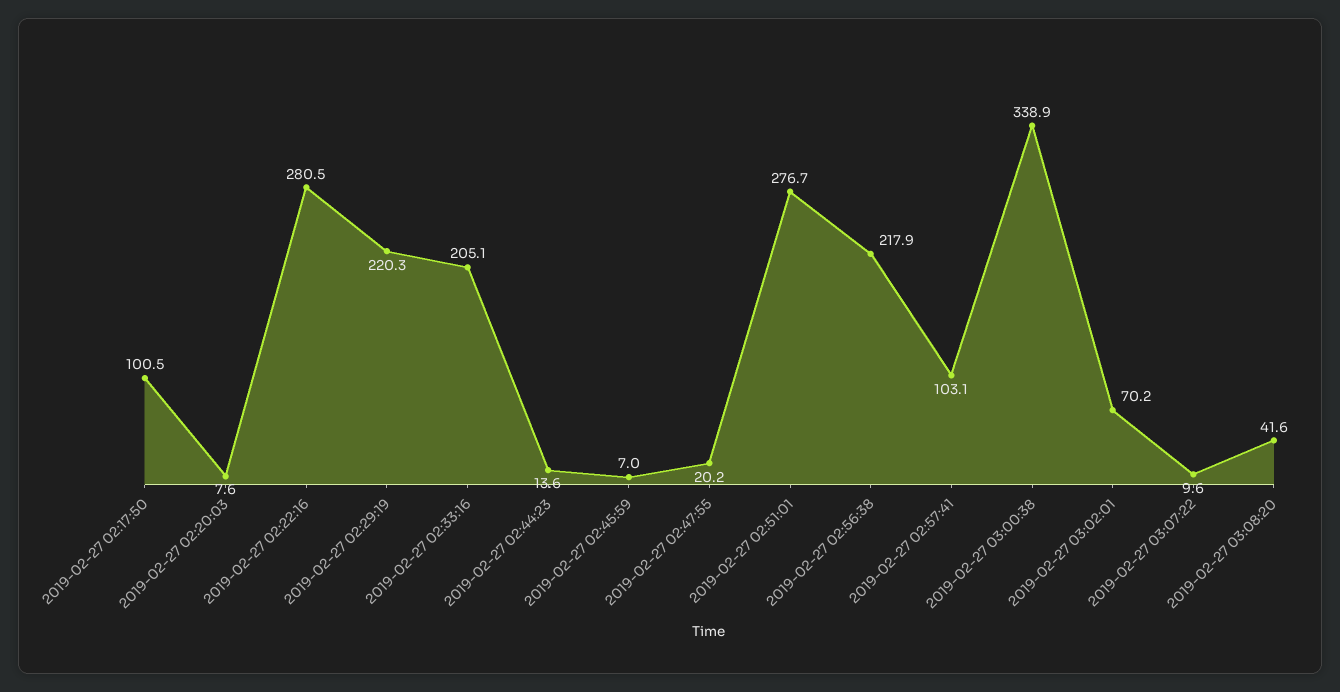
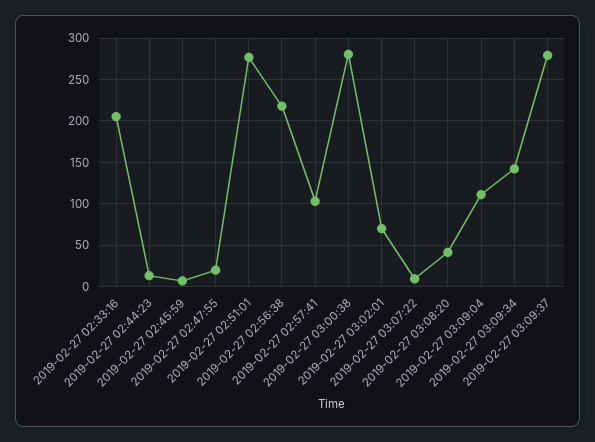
2019-02-27 02:17:50: 100.5 -> none
2019-02-27 02:20:03: 7.6 -> none
2019-02-27 02:22:16: 280.5 -> none
2019-02-27 02:29:19: 220.3 -> none
2019-02-27 03:00:38: 338.9 -> 280
2019-02-27 03:09:04: none -> 110
2019-02-27 03:09:34: none -> 140
2019-02-27 03:09:37: none -> 280

